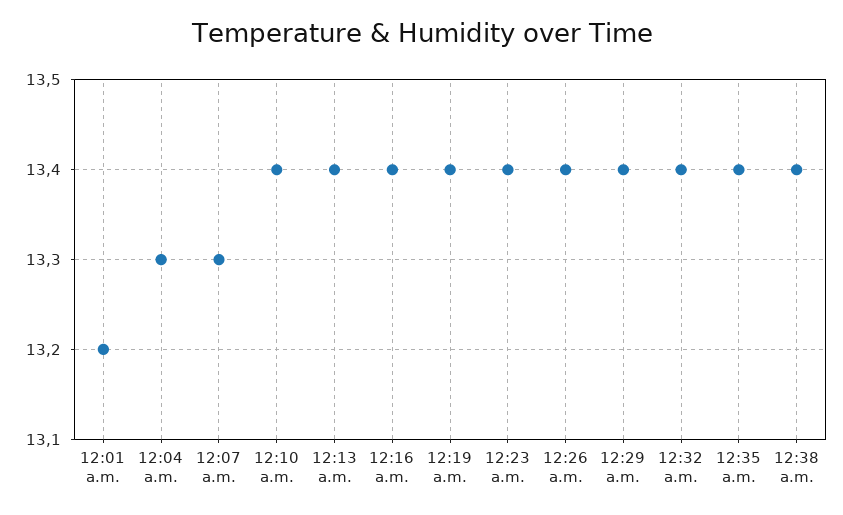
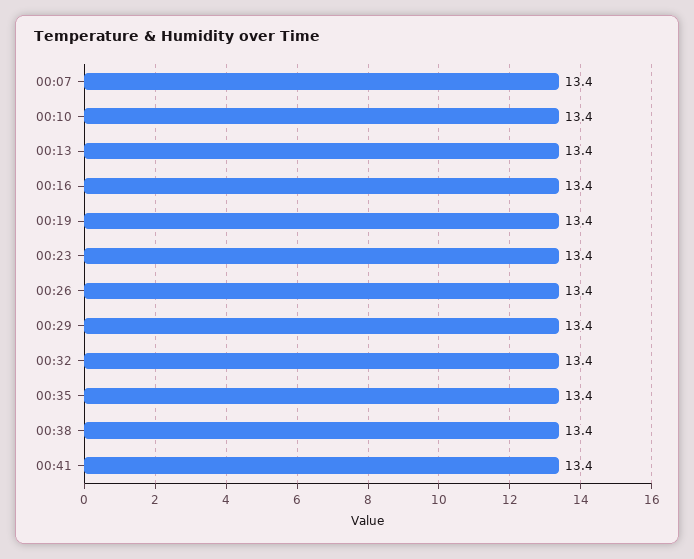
12:01 a.m.: 13.2 -> none
12:04 a.m.: 13.3 -> none
12:07 a.m.: 13.3 -> 13.4
00:41: none -> 13.4

